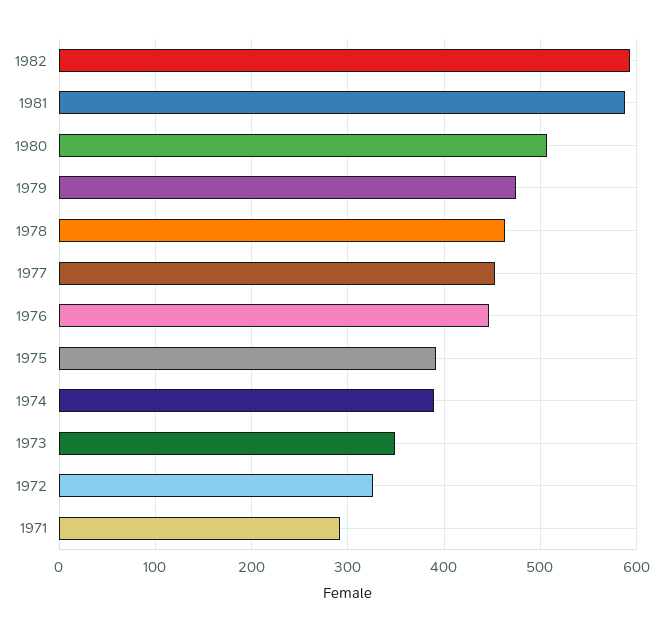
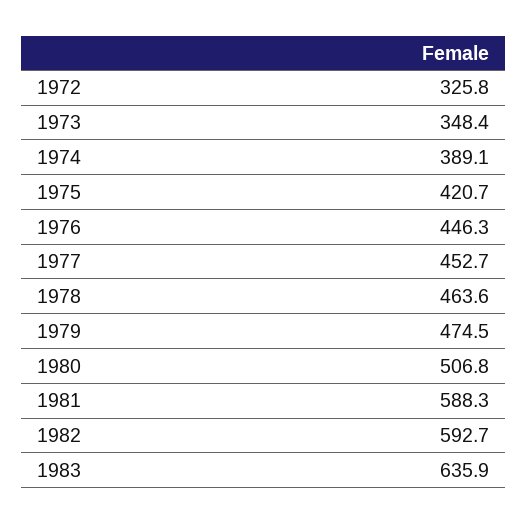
1975: 390 -> 420.7
1971: 290 -> none
1983: none -> 635.9

